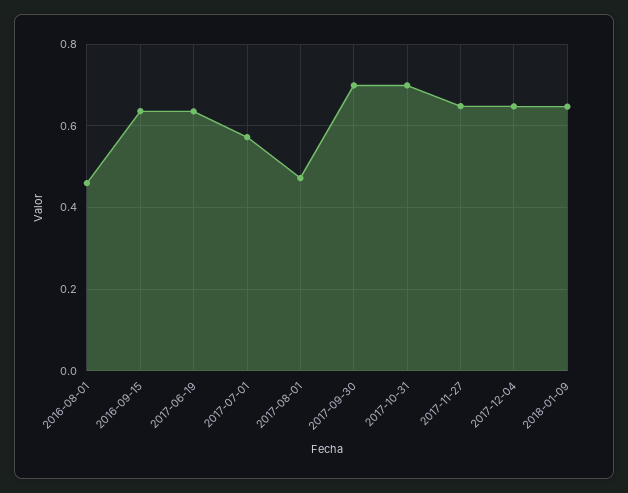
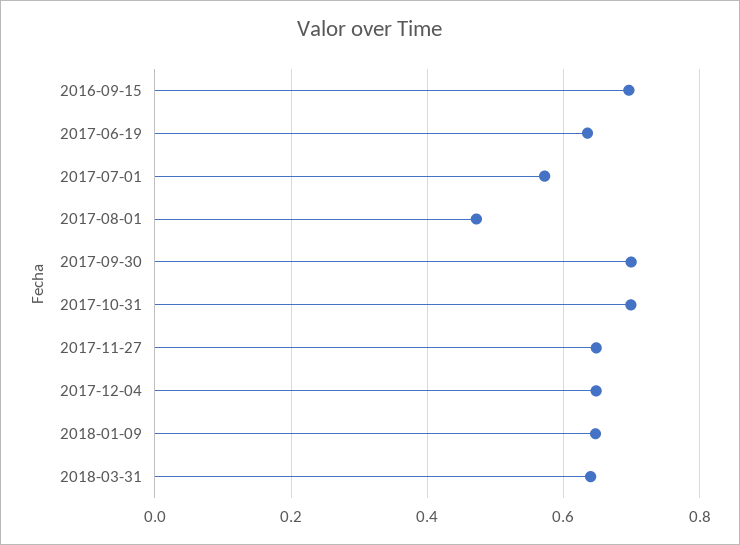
2016-08-01: 0.46 -> none
2016-09-15: 0.64 -> 0.7
2018-03-31: none -> 0.64

